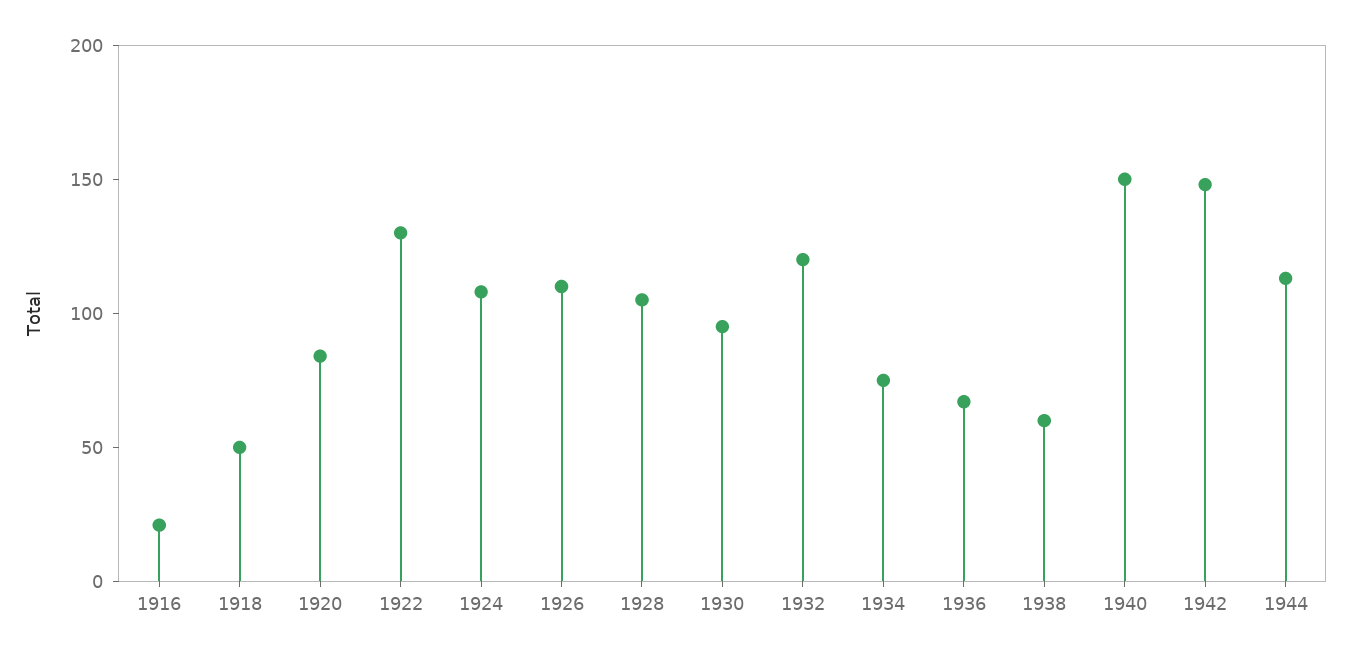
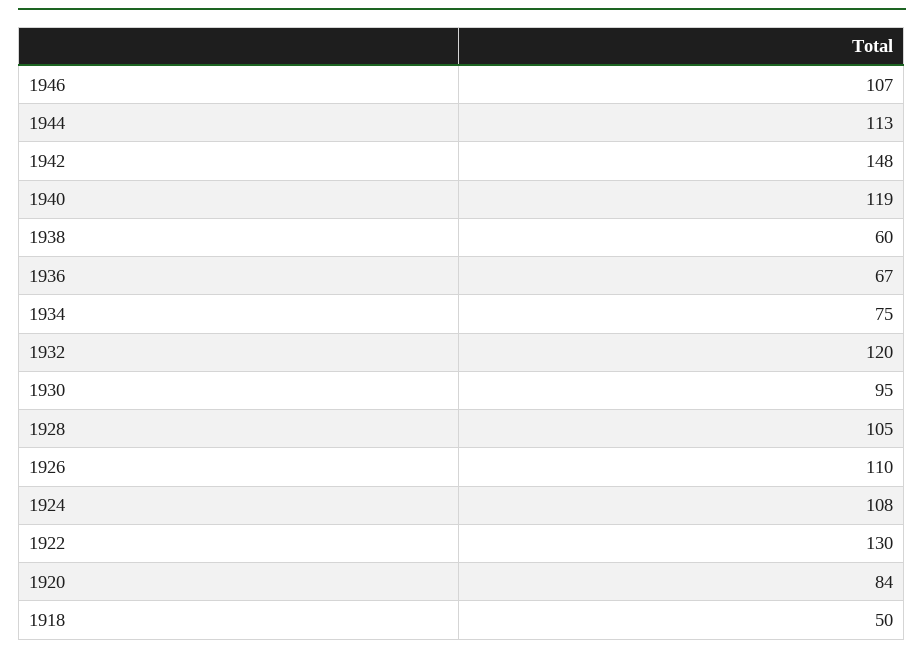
1916: 20 -> none
1940: 150 -> 119
1946: none -> 107

